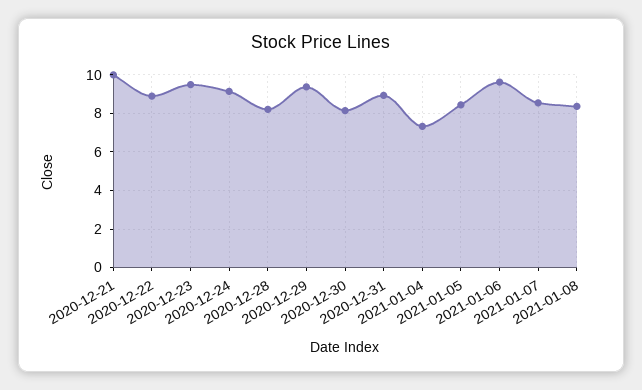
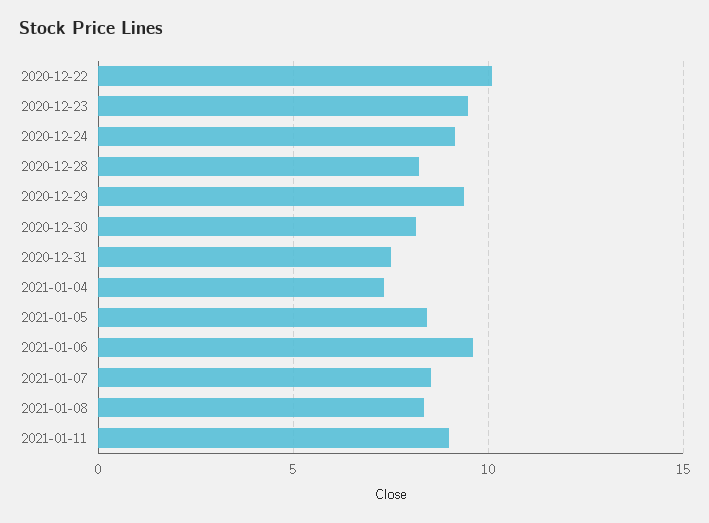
2020-12-21: 10 -> none
2020-12-22: 9 -> 10
2020-12-31: 9 -> 7.5
2021-01-11: none -> 9

